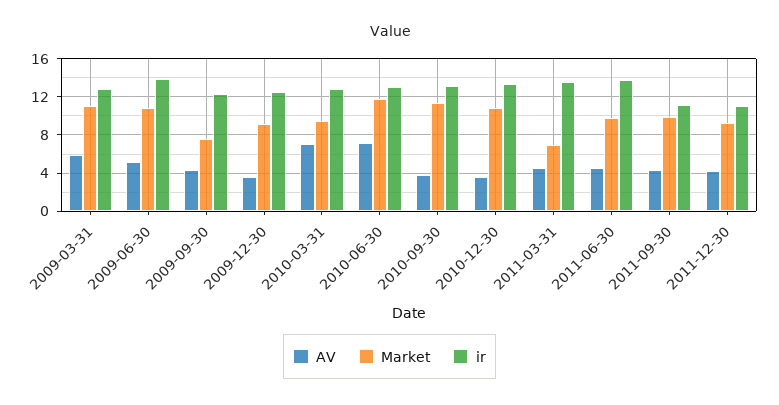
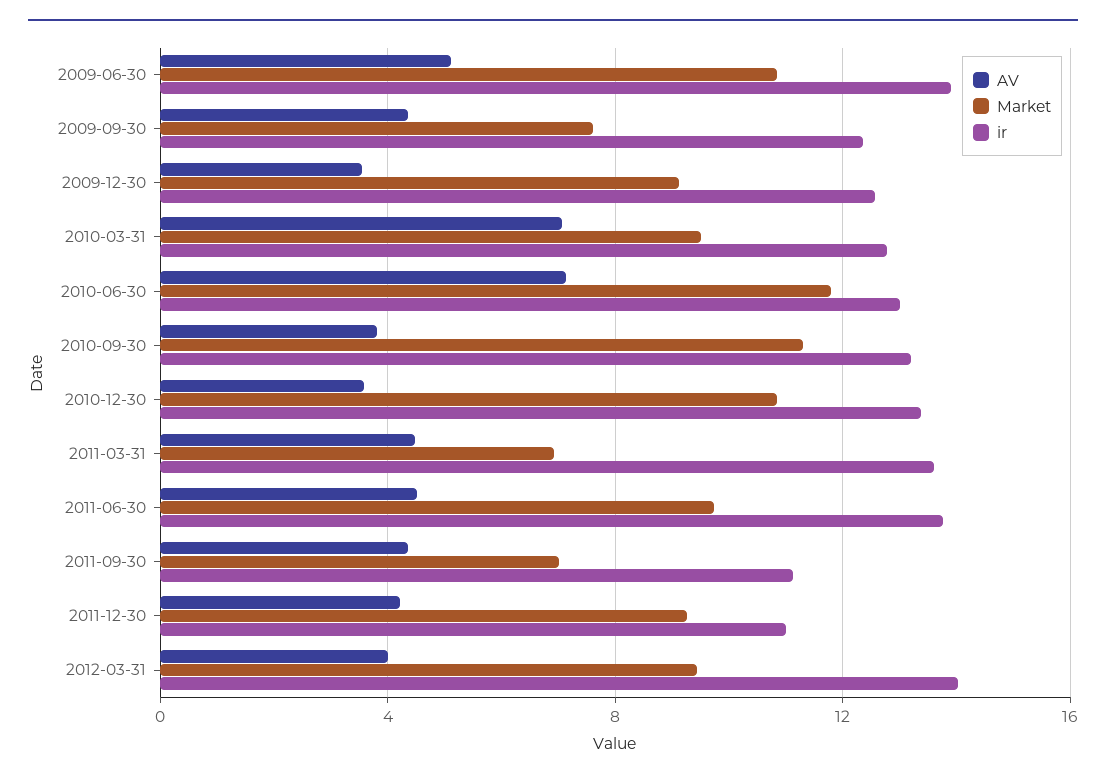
AV, 2009-03-31: 6 -> none
Market, 2009-03-31: 11 -> none
ir, 2009-03-31: 13 -> none
Market, 2011-09-30: 10 -> 7
AV, 2012-03-31: none -> 4
Market, 2012-03-31: none -> 9.5
ir, 2012-03-31: none -> 14

